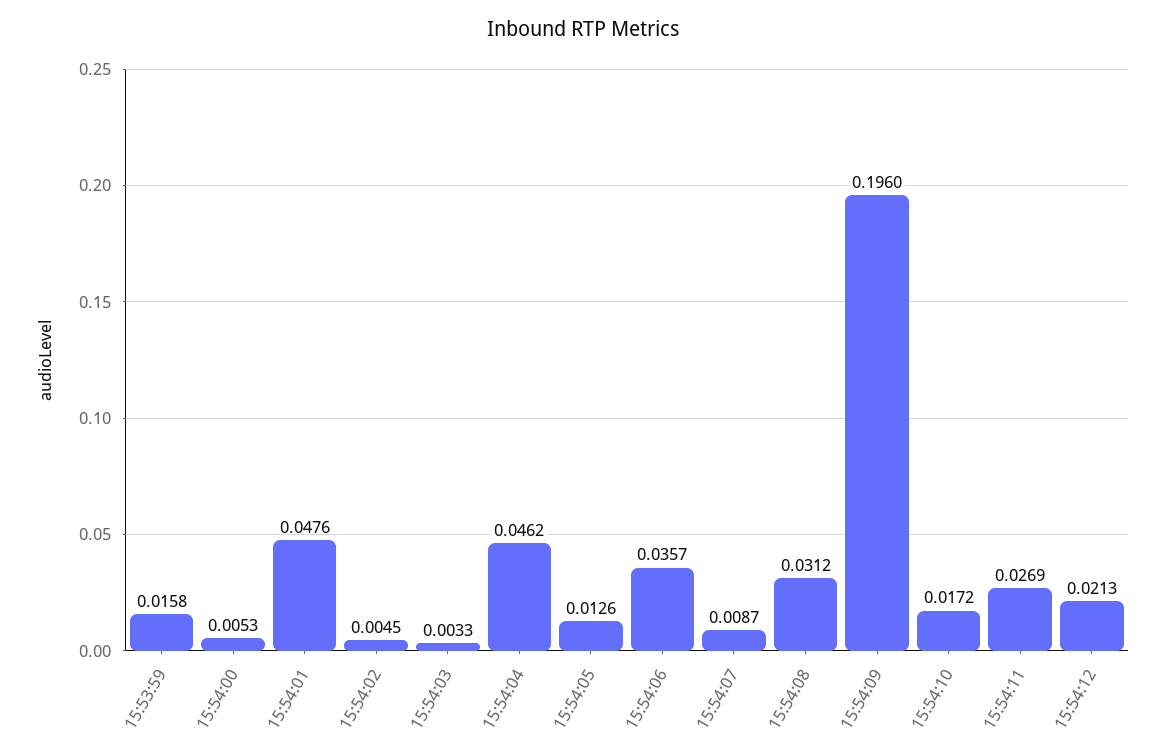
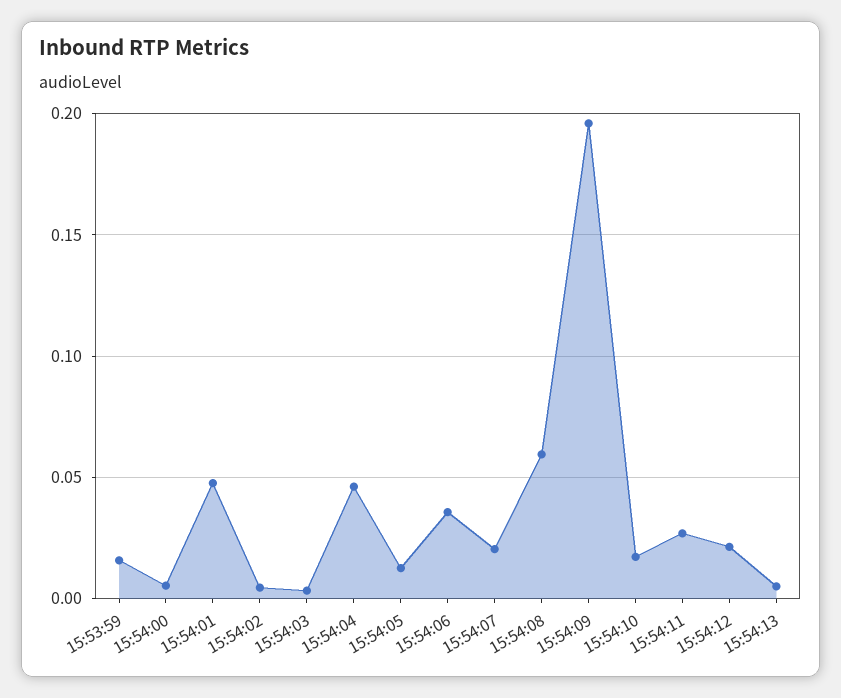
15:54:07: 0.0087 -> 0.02
15:54:08: 0.0312 -> 0.06
15:54:13: none -> 0.005

